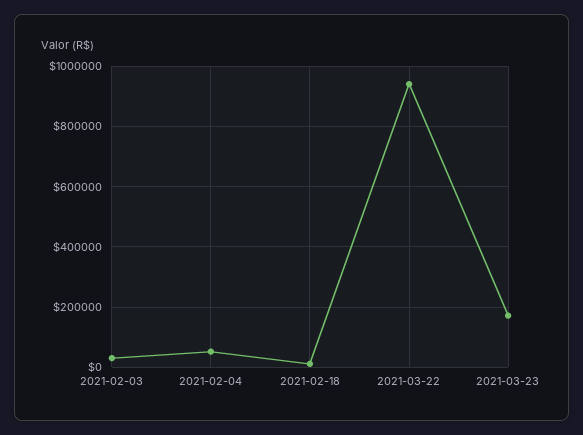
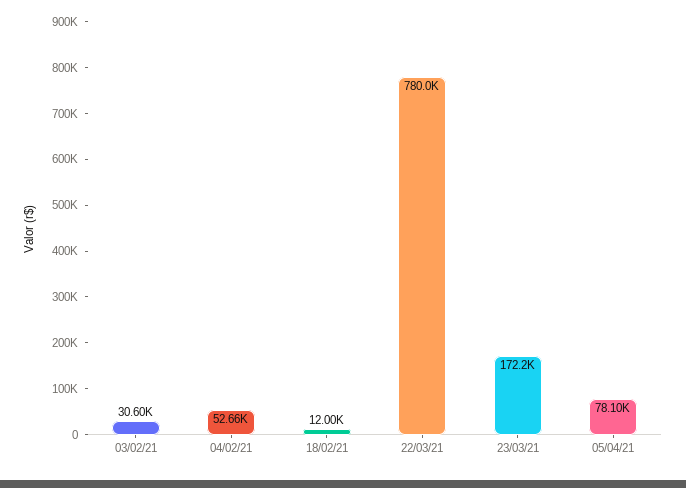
2021-03-22: 940000 -> 780000
05/04/21: none -> 78100

